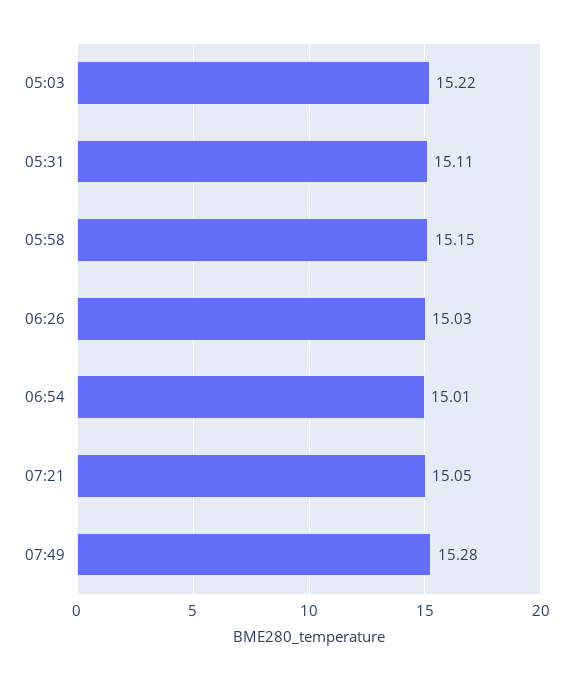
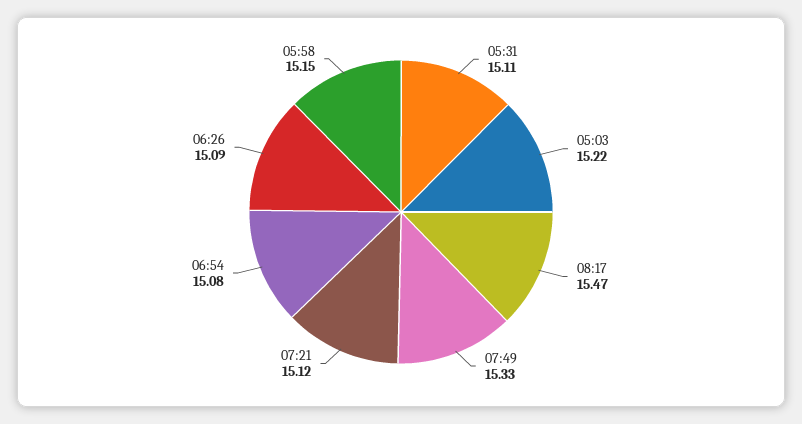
06:26: 15.03 -> 15.09
06:54: 15.01 -> 15.08
07:21: 15.05 -> 15.12
07:49: 15.28 -> 15.33
08:17: none -> 15.47

